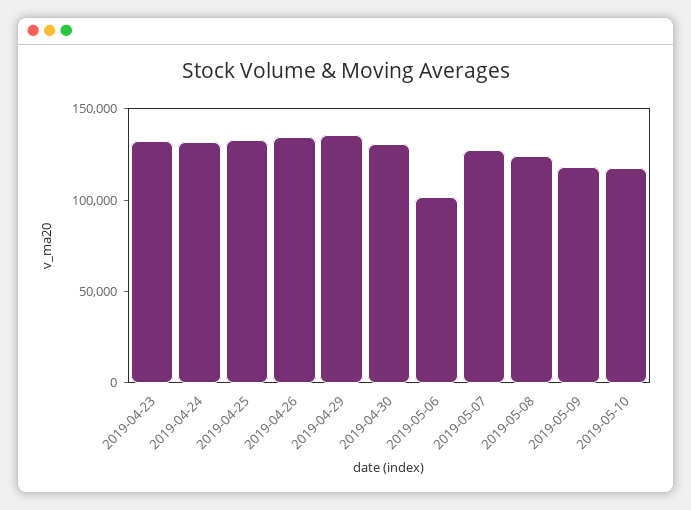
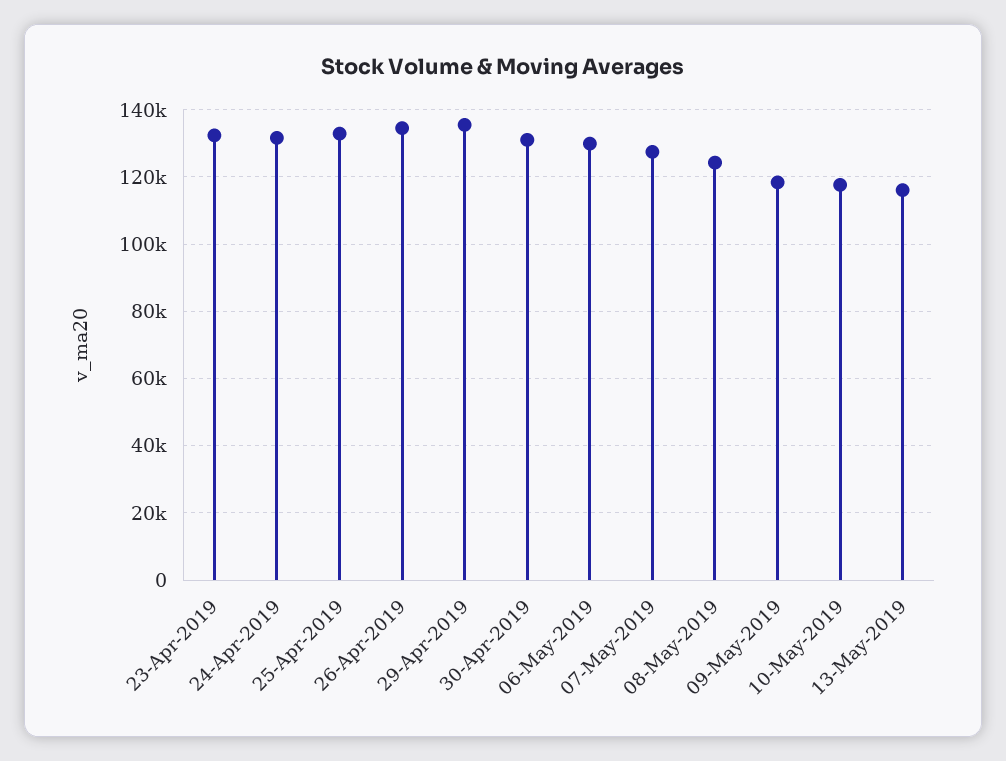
2019-05-06: 100000 -> 130000
13-May-2019: none -> 116000

